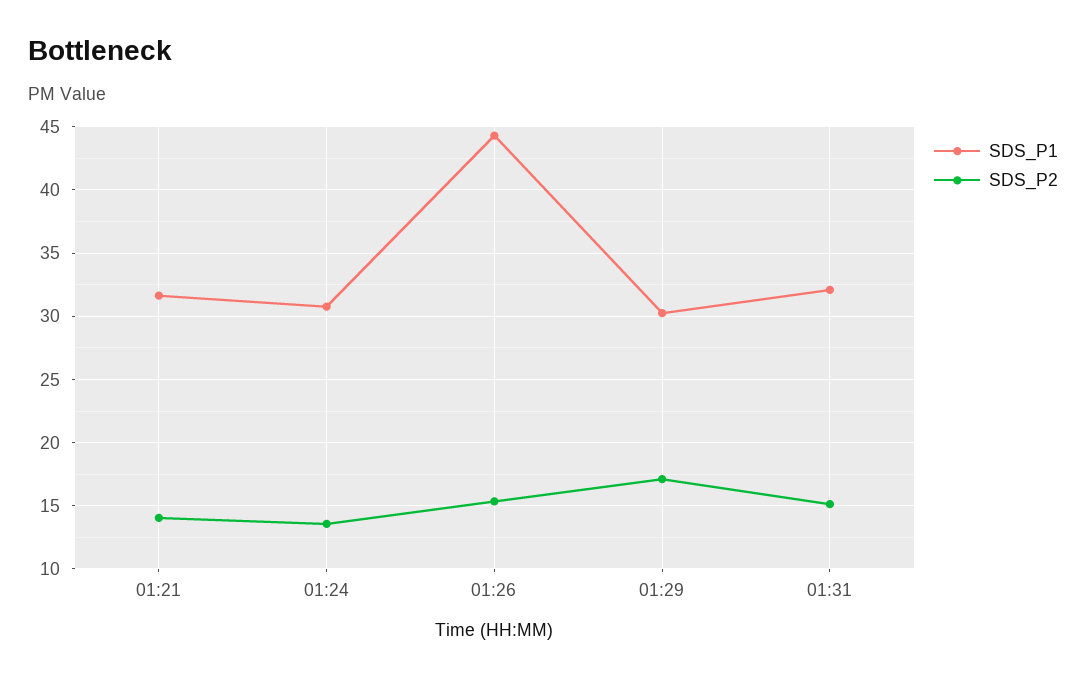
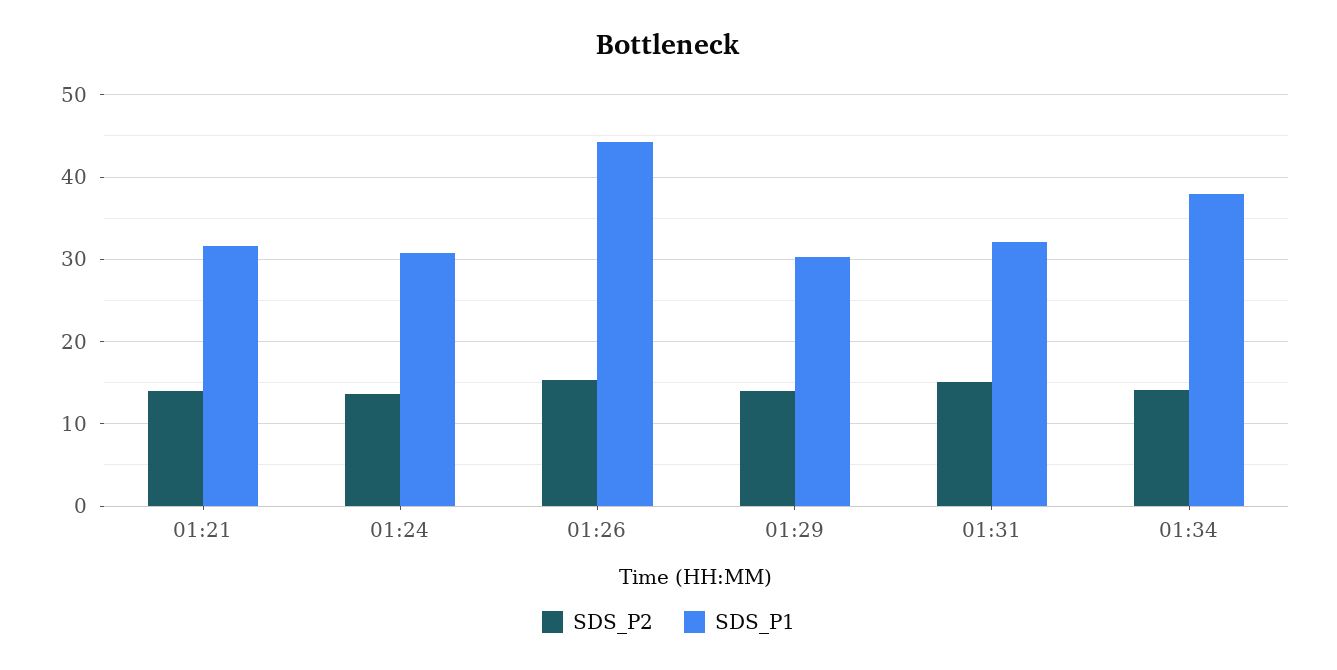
SDS_P2, 01:29: 17 -> 14
SDS_P2, 01:34: none -> 14
SDS_P1, 01:34: none -> 38

